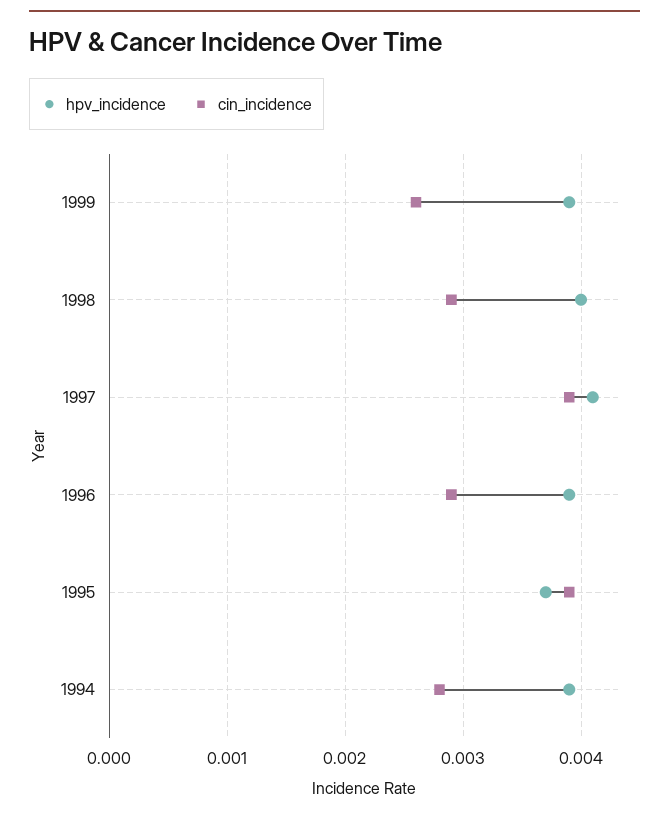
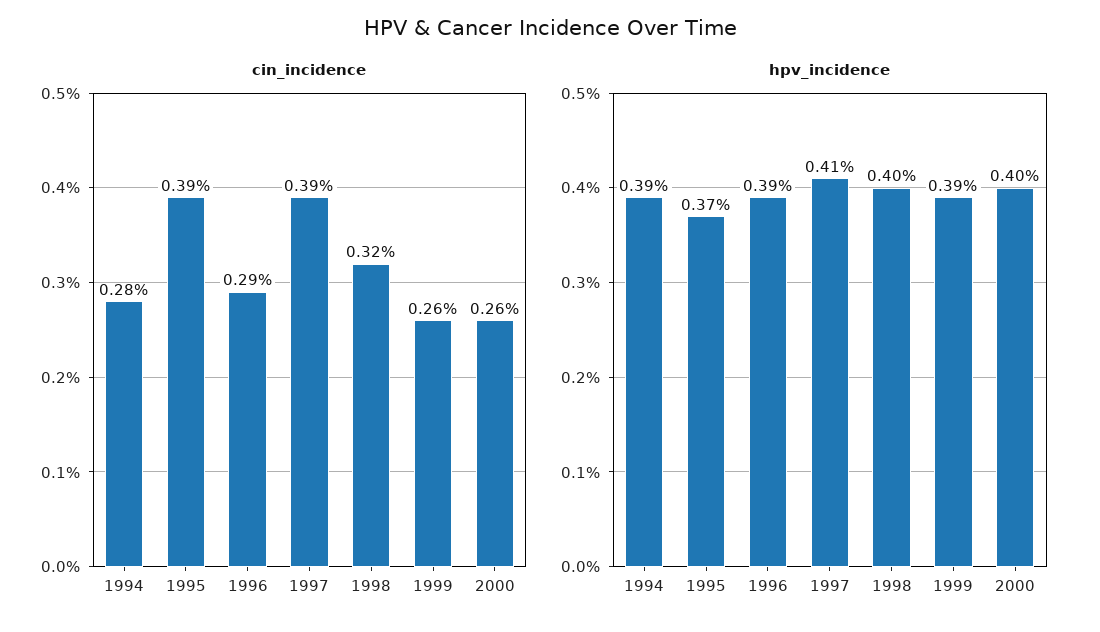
cin_incidence, 1998: 0.0029 -> 0.0032
cin_incidence, 2000: none -> 0.0026
hpv_incidence, 2000: none -> 0.004

